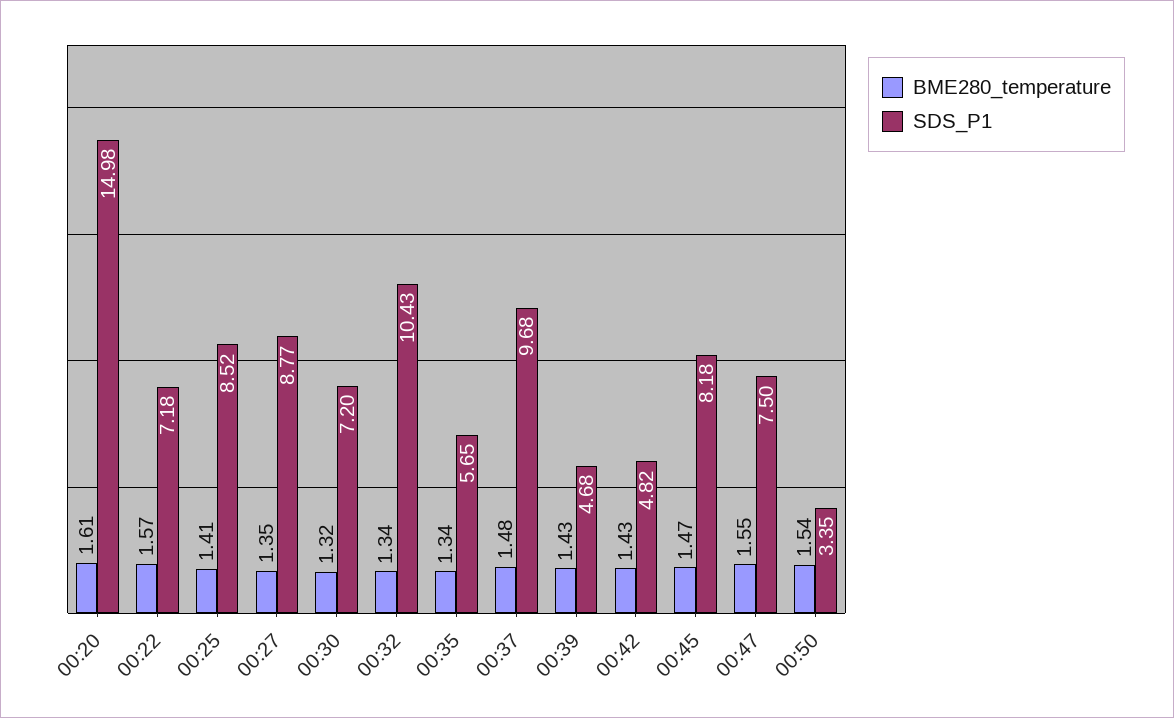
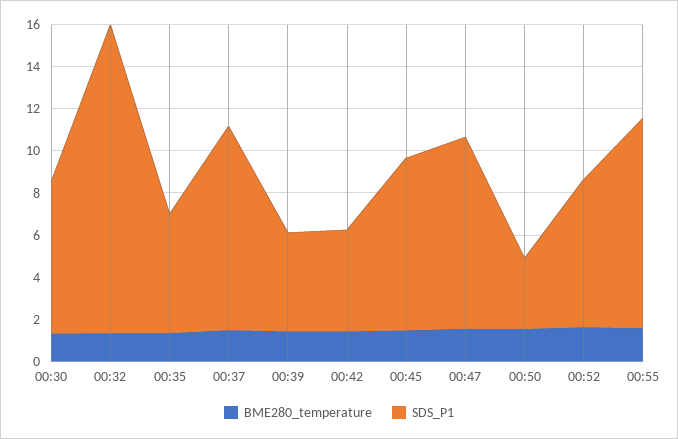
BME280_temperature, 00:20: 1.61 -> none
SDS_P1, 00:20: 14.98 -> none
BME280_temperature, 00:22: 1.57 -> none
SDS_P1, 00:22: 7.18 -> none
BME280_temperature, 00:25: 1.41 -> none
SDS_P1, 00:25: 8.52 -> none
BME280_temperature, 00:27: 1.35 -> none
SDS_P1, 00:27: 8.77 -> none
SDS_P1, 00:32: 10.43 -> 14.5
SDS_P1, 00:47: 7.5 -> 9
BME280_temperature, 00:52: none -> 1.5
SDS_P1, 00:52: none -> 7
BME280_temperature, 00:55: none -> 1.5
SDS_P1, 00:55: none -> 10

